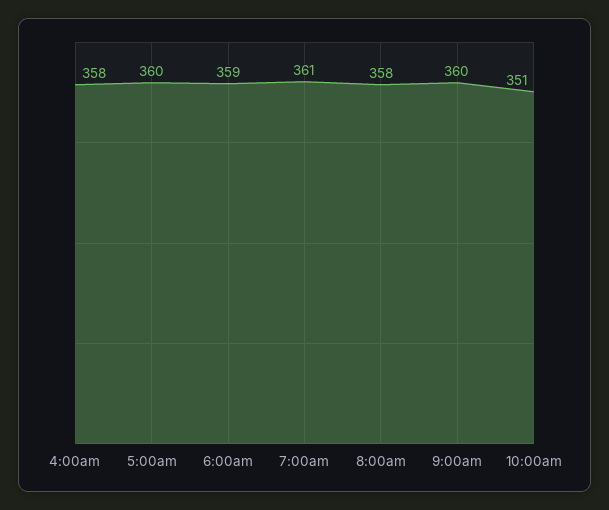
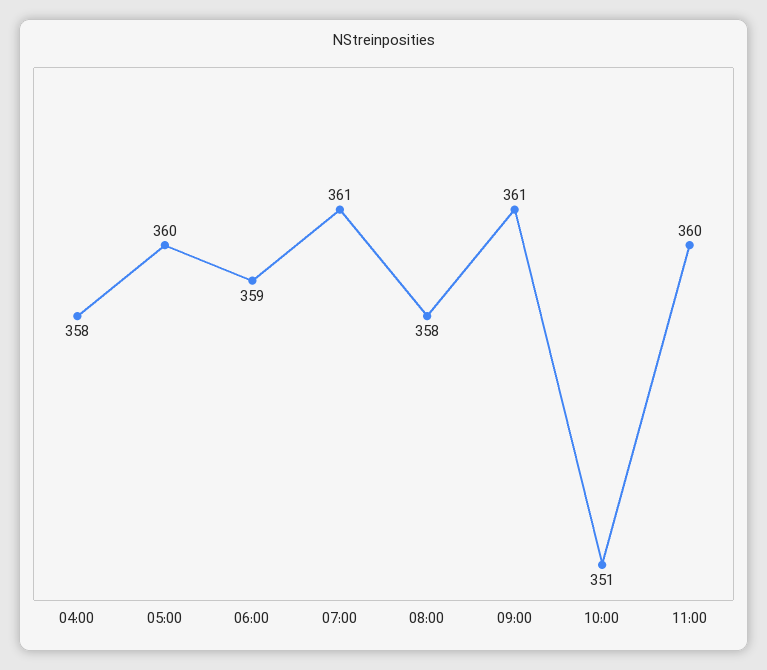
9:00am: 360 -> 361
11:00: none -> 360

